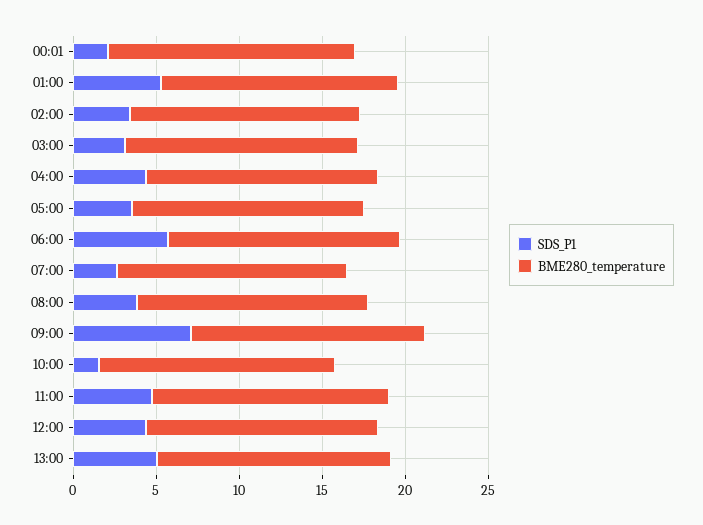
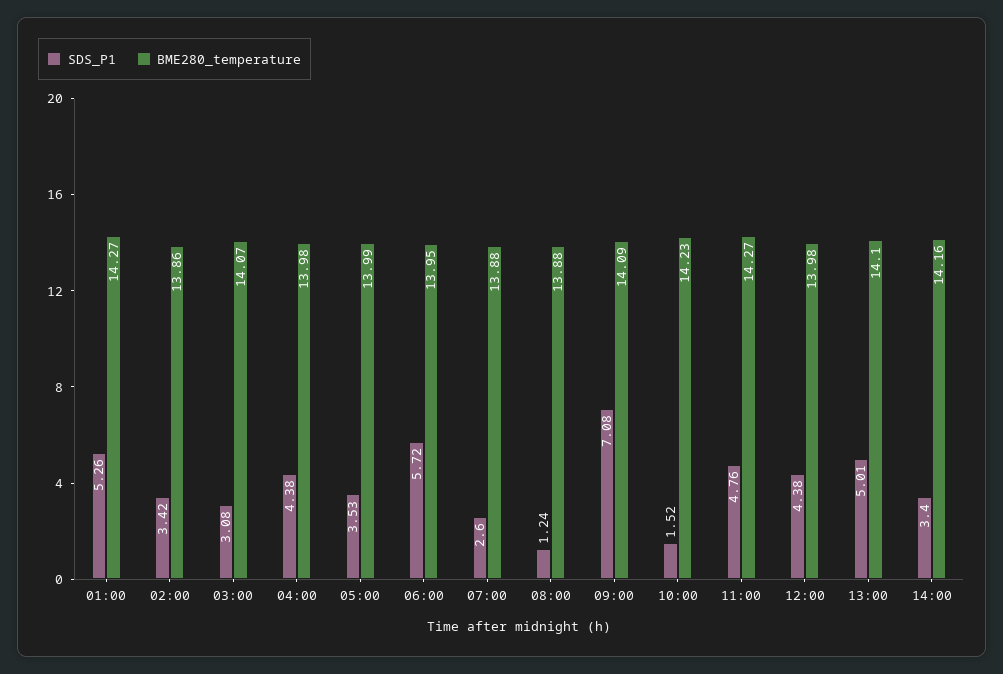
SDS_P1, 00:01: 2 -> none
BME280_temperature, 00:01: 15 -> none
SDS_P1, 08:00: 4 -> 1.24
SDS_P1, 14:00: none -> 3.4
BME280_temperature, 14:00: none -> 14.16

